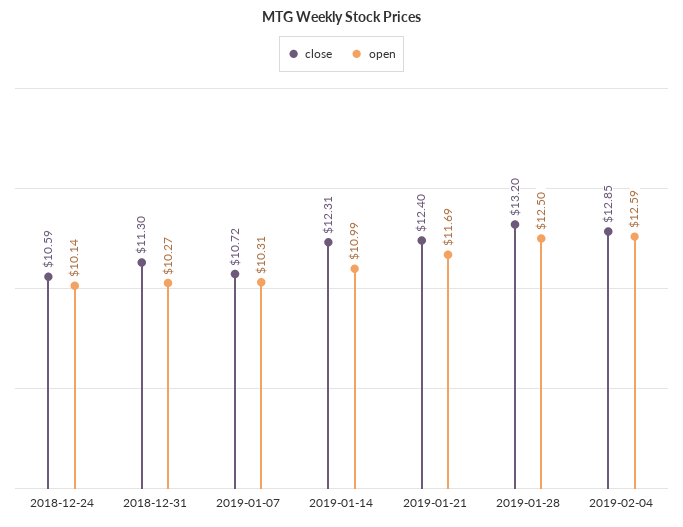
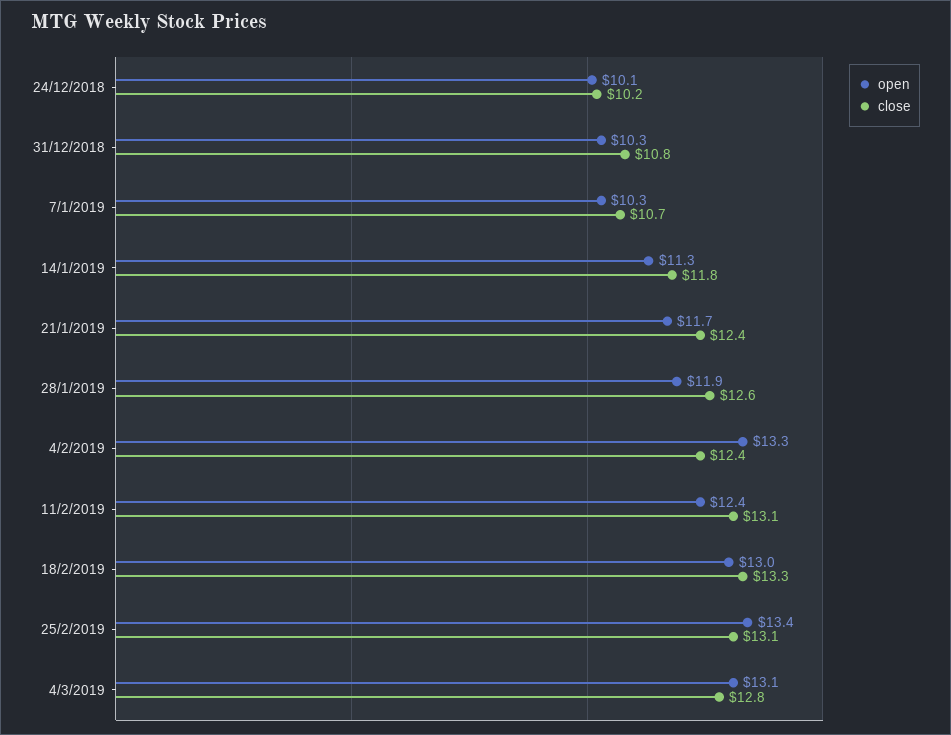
close, 2018-12-24: 10.59 -> 10.2
close, 2018-12-31: 11.3 -> 10.8
close, 2019-01-14: 12.31 -> 11.8
open, 2019-01-14: 10.99 -> 11.3
close, 2019-01-28: 13.2 -> 12.6
open, 2019-01-28: 12.5 -> 11.9
close, 2019-02-04: 12.85 -> 12.4
open, 2019-02-04: 12.59 -> 13.3
open, 11/2/2019: none -> 12.4
close, 11/2/2019: none -> 13.1
open, 18/2/2019: none -> 13
close, 18/2/2019: none -> 13.3
open, 25/2/2019: none -> 13.4
close, 25/2/2019: none -> 13.1
open, 4/3/2019: none -> 13.1
close, 4/3/2019: none -> 12.8

